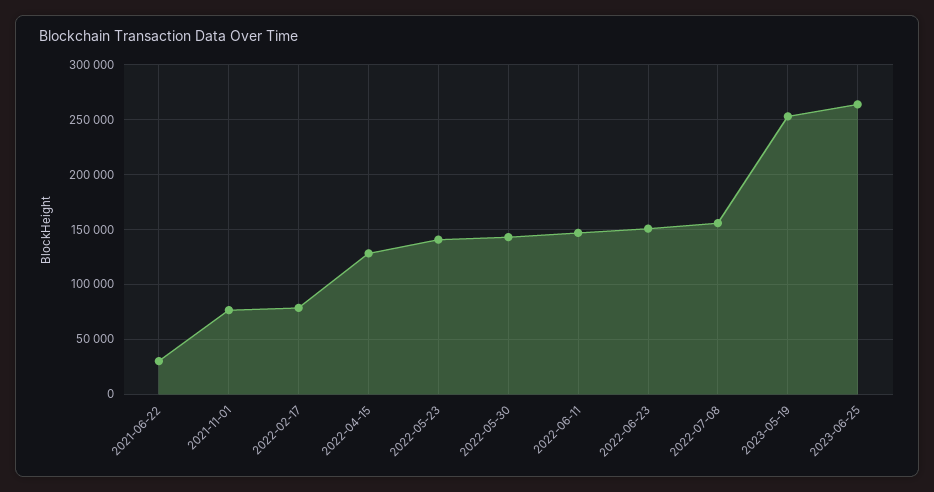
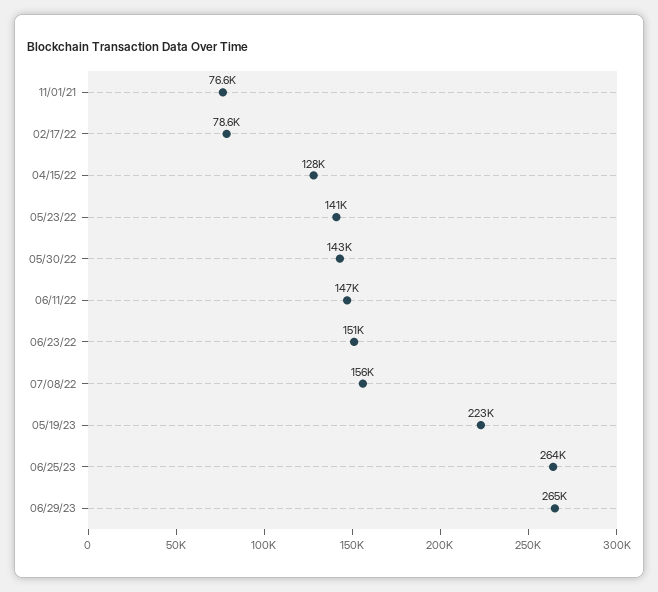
2021-06-22: 30000 -> none
2023-05-19: 250000 -> 223000
06/29/23: none -> 265000

